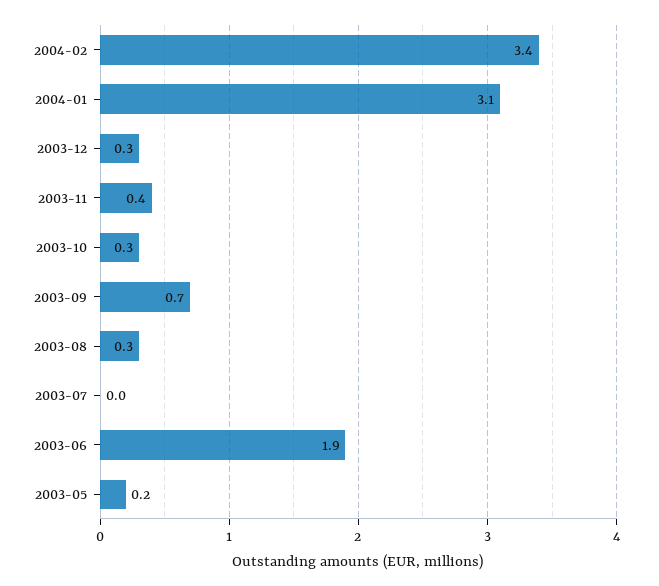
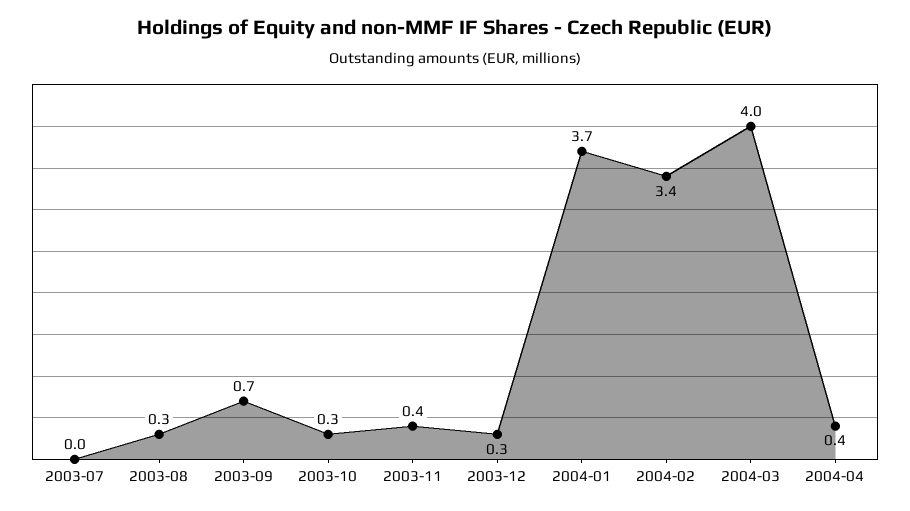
2004-01: 3.1 -> 3.7
2003-06: 1.9 -> none
2003-05: 0.2 -> none
2004-03: none -> 4
2004-04: none -> 0.4

